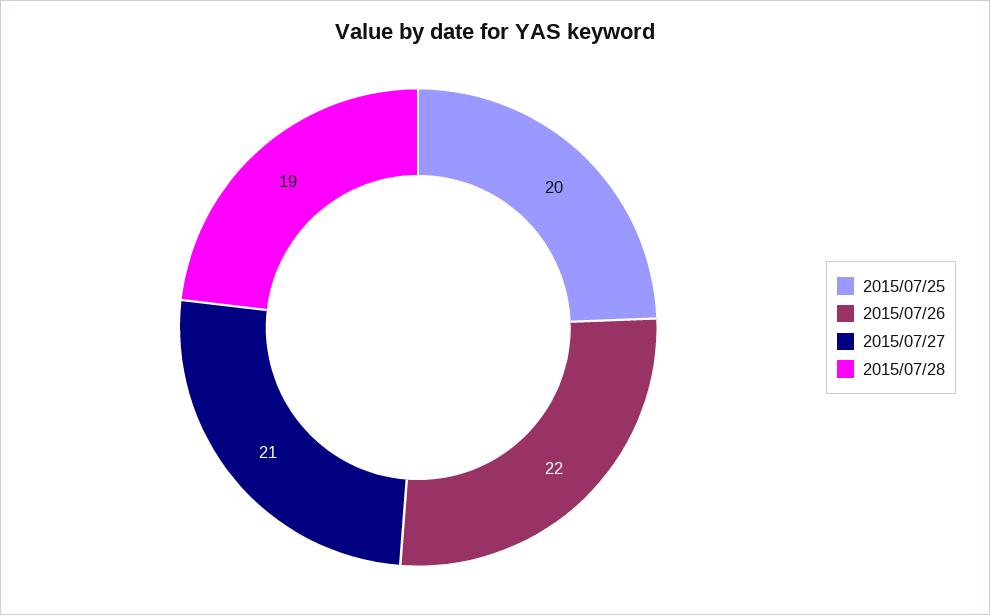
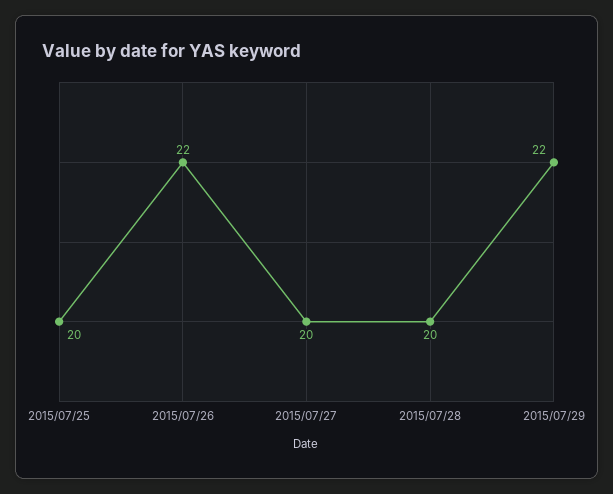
2015/07/27: 21 -> 20
2015/07/28: 19 -> 20
2015/07/29: none -> 22

